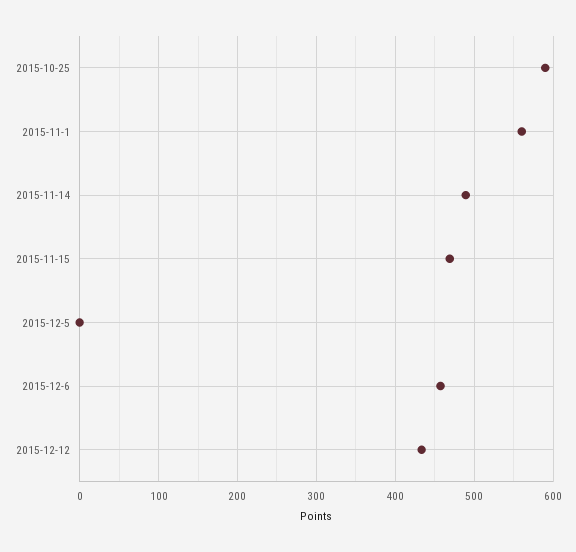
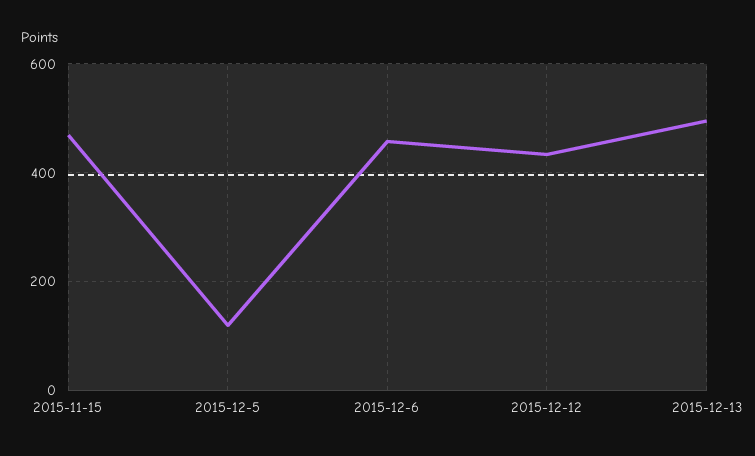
2015-10-25: 590 -> none
2015-11-1: 560 -> none
2015-11-14: 490 -> none
2015-12-5: 0 -> 120
2015-12-13: none -> 500

